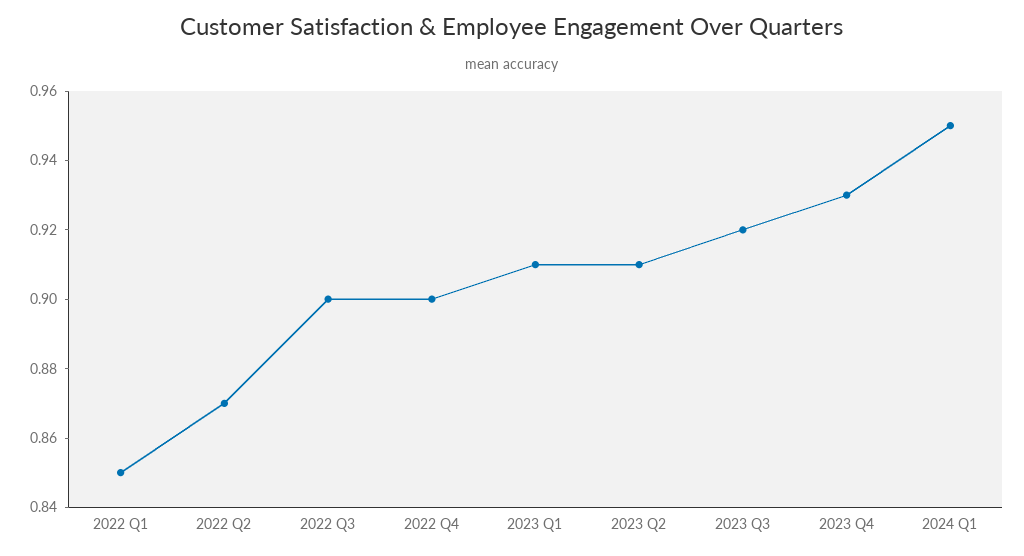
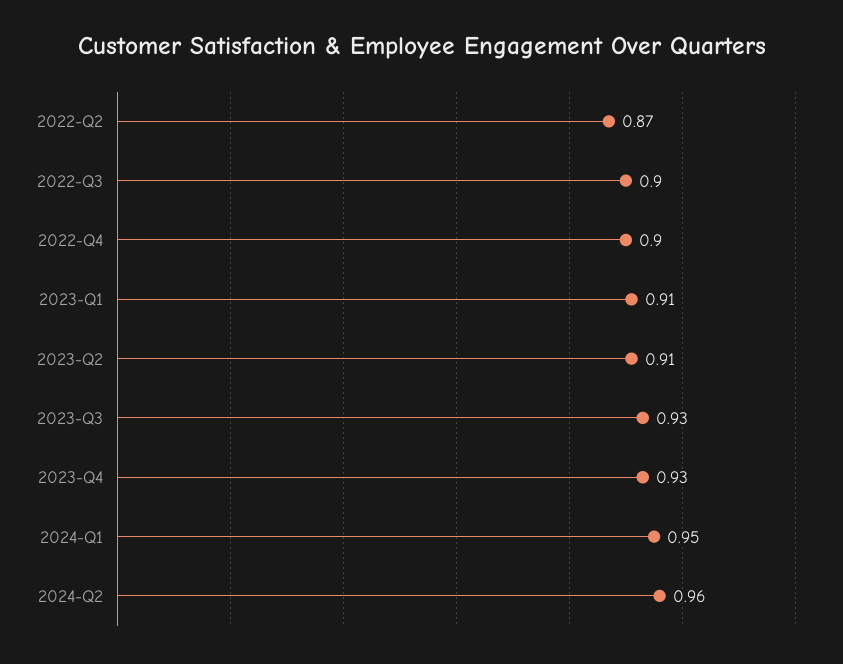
2022 Q1: 0.85 -> none
2023 Q3: 0.92 -> 0.93
2024-Q2: none -> 0.96

